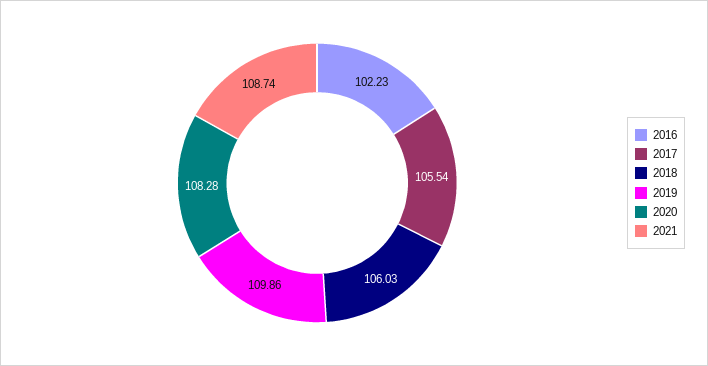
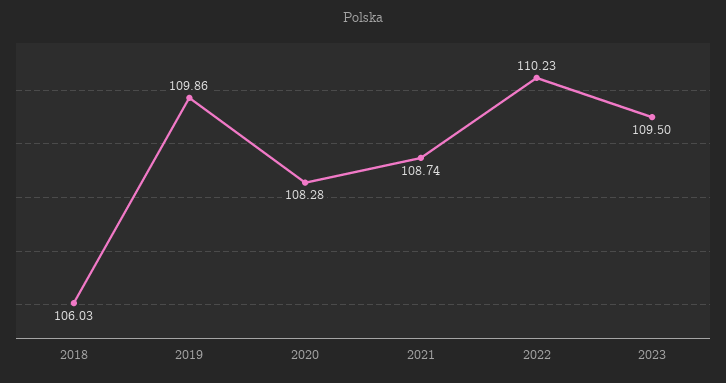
2016: 102.23 -> none
2017: 105.54 -> none
2022: none -> 110.23
2023: none -> 109.5

